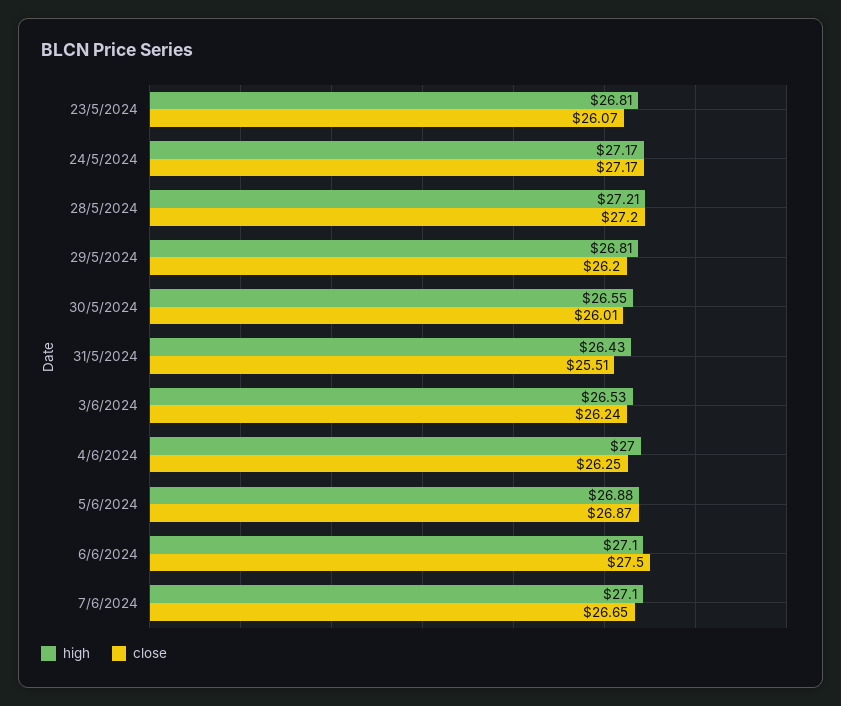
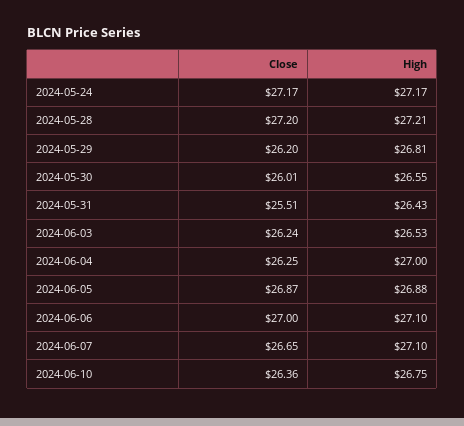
high, 23/5/2024: 26.81 -> none
close, 23/5/2024: 26.07 -> none
close, 6/6/2024: 27.5 -> 27
close, 2024-06-10: none -> 26.36
high, 2024-06-10: none -> 26.75

